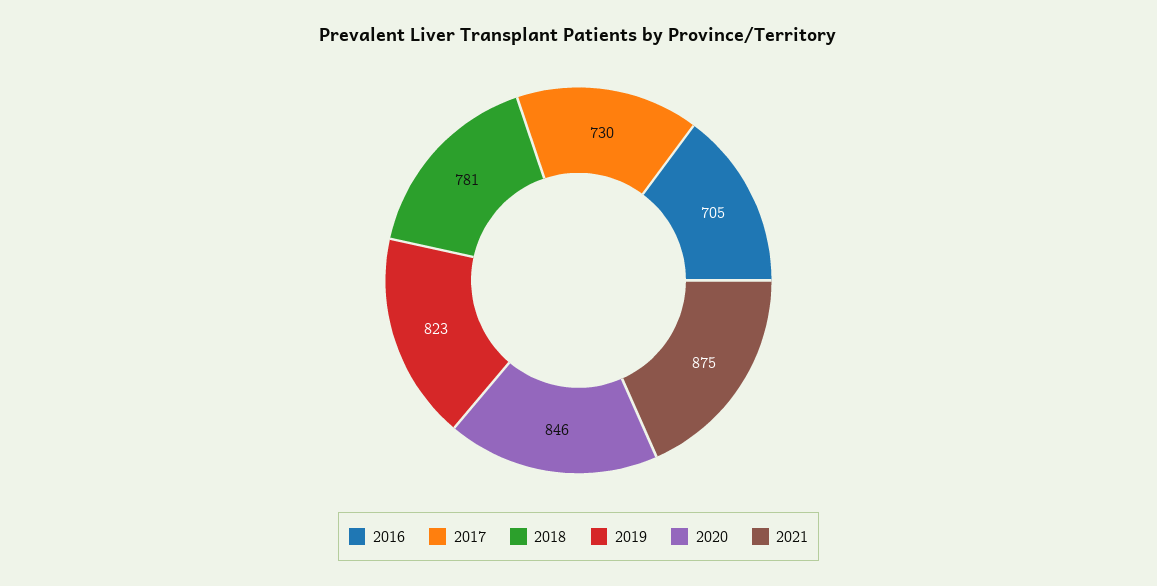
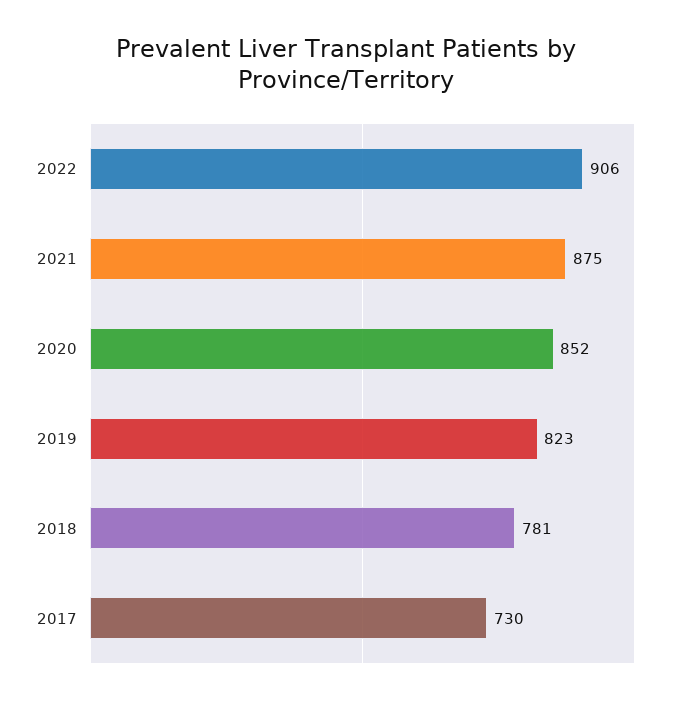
2016: 705 -> none
2020: 846 -> 852
2022: none -> 906

